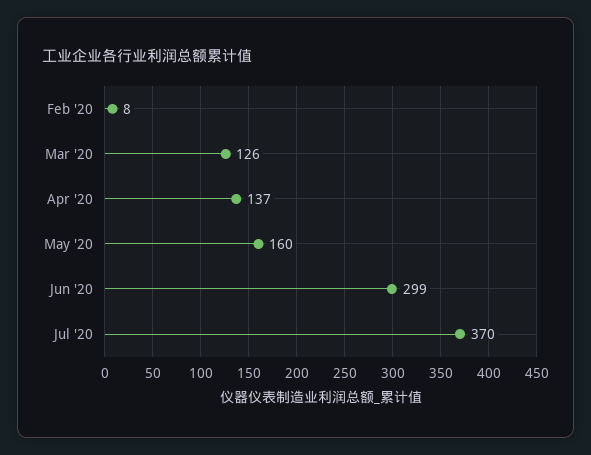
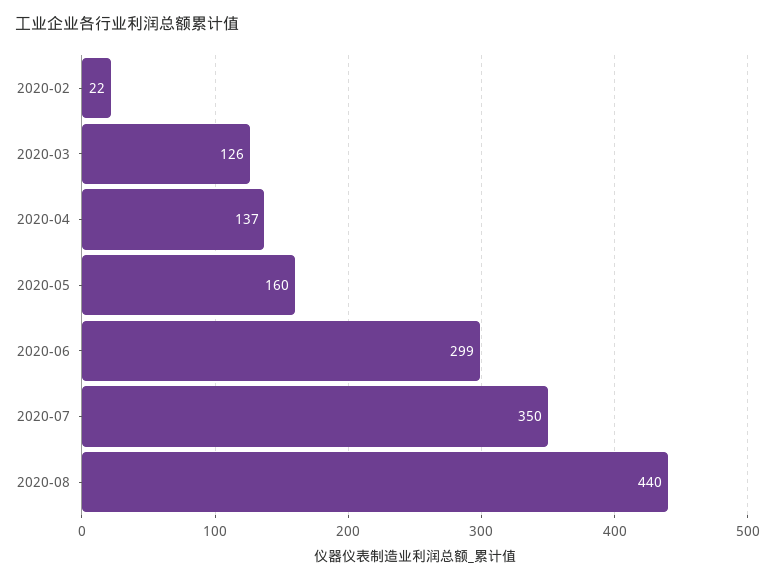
Feb '20: 8 -> 22
Jul '20: 370 -> 350
2020-08: none -> 440

